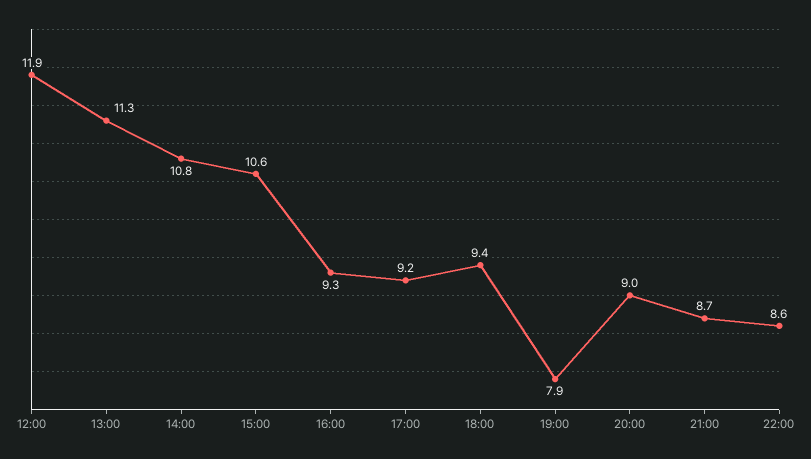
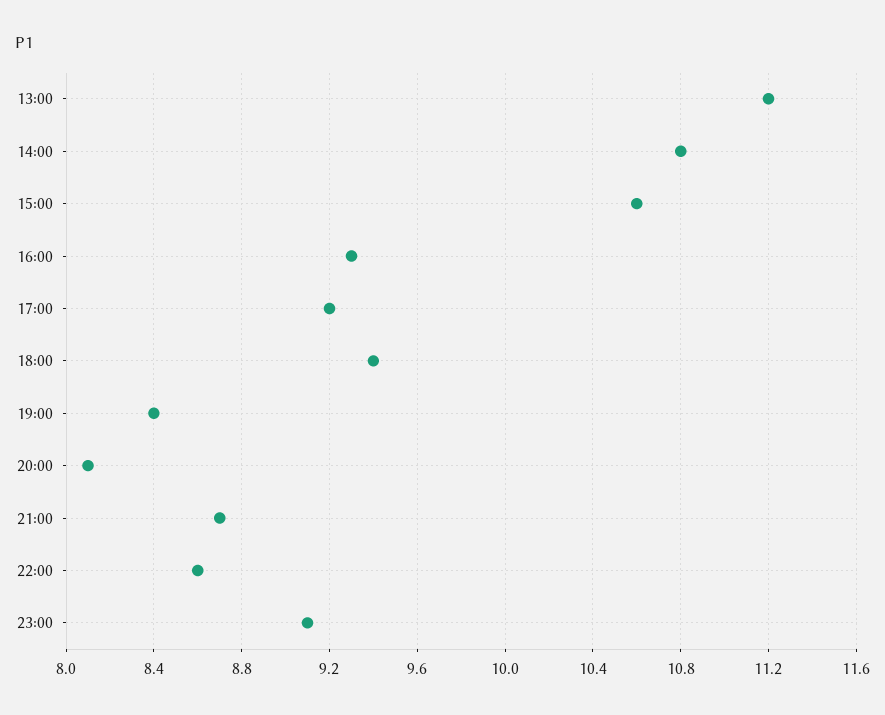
12:00: 11.9 -> none
13:00: 11.3 -> 11.2
19:00: 7.9 -> 8.4
20:00: 9 -> 8.1
23:00: none -> 9.1

